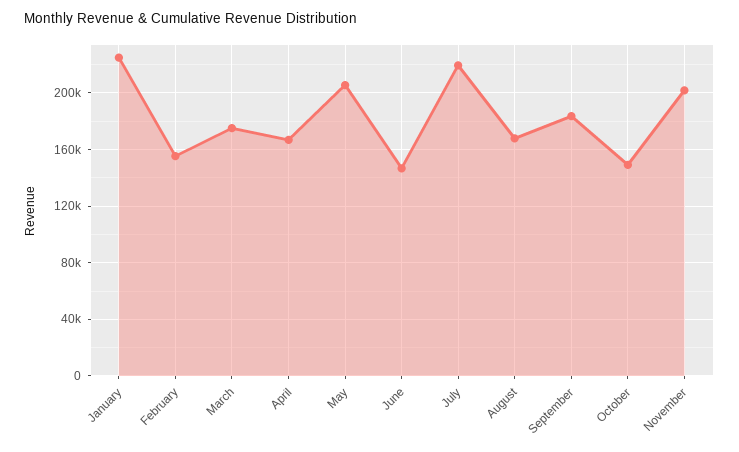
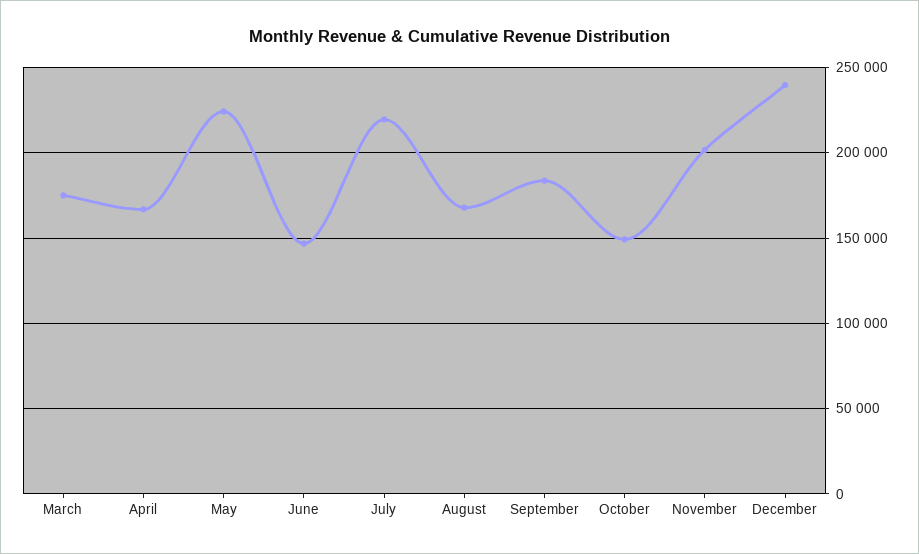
January: 225000 -> none
February: 155000 -> none
May: 205000 -> 225000
December: none -> 240000

